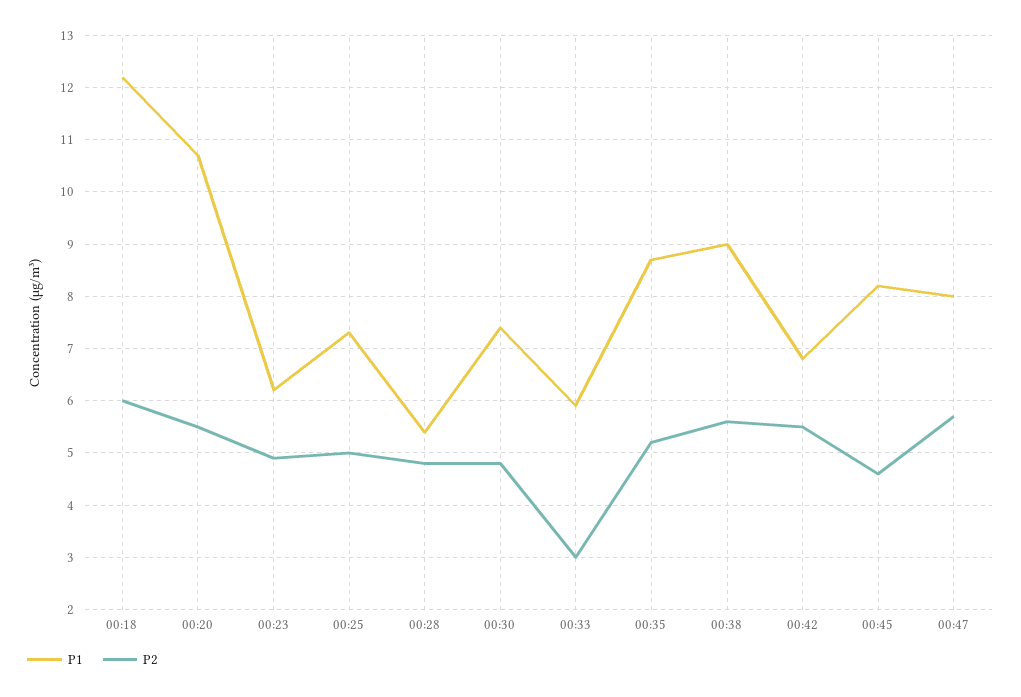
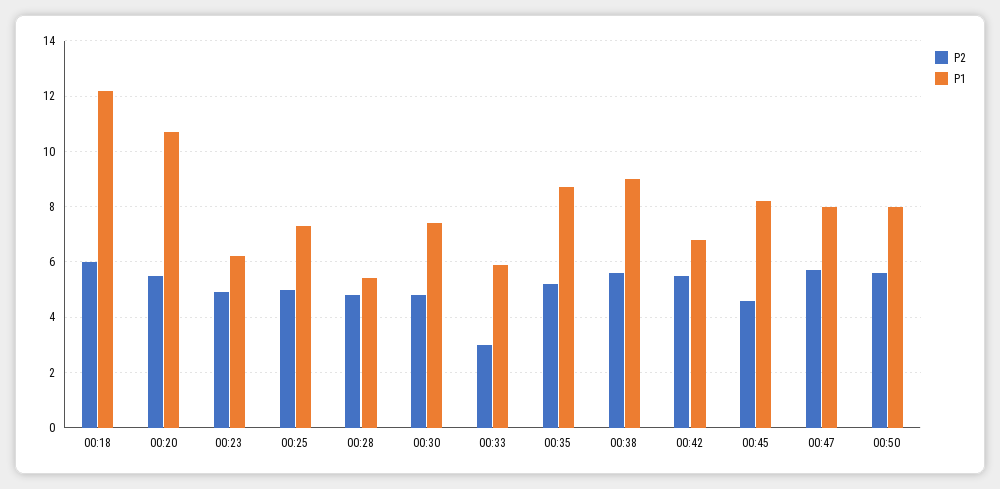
P2, 00:50: none -> 5.5
P1, 00:50: none -> 8

